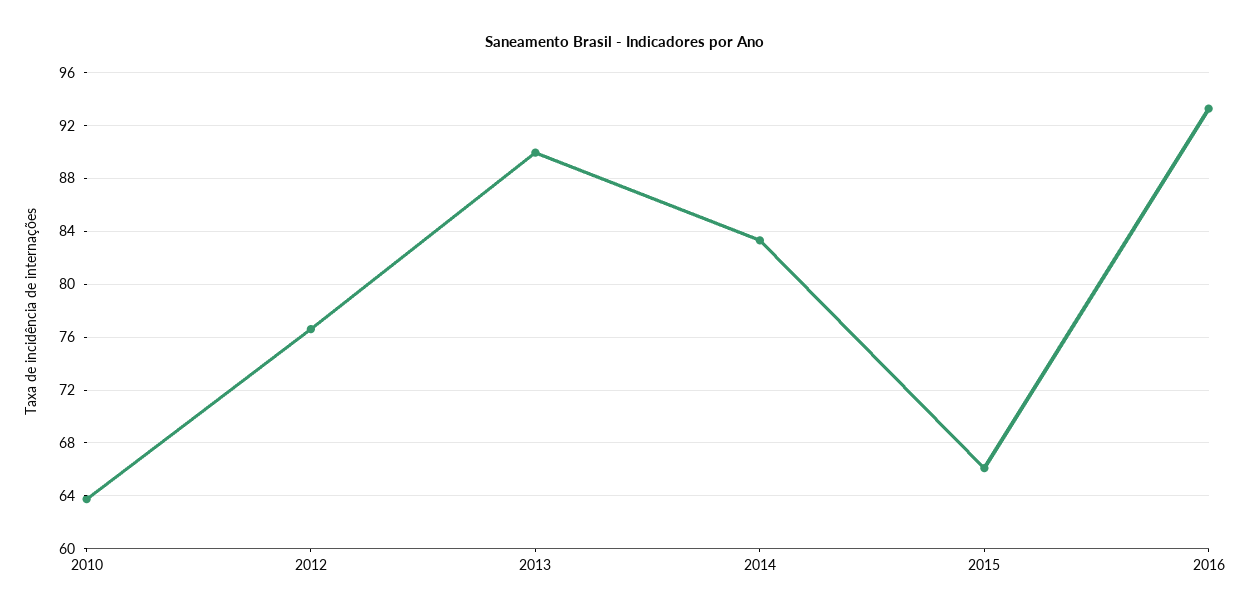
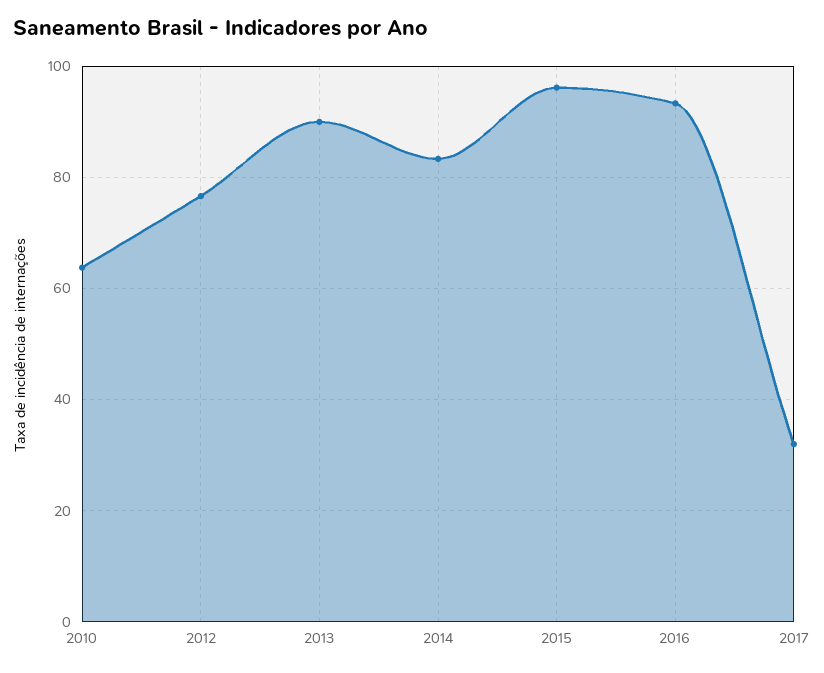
2015: 66 -> 96
2017: none -> 32

